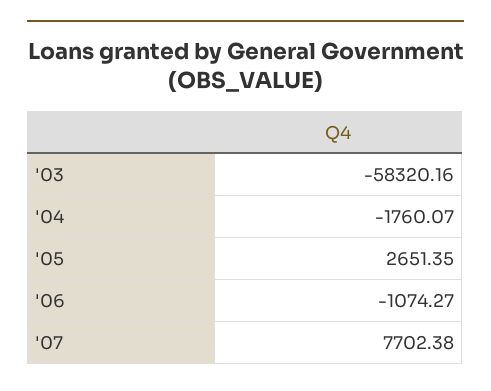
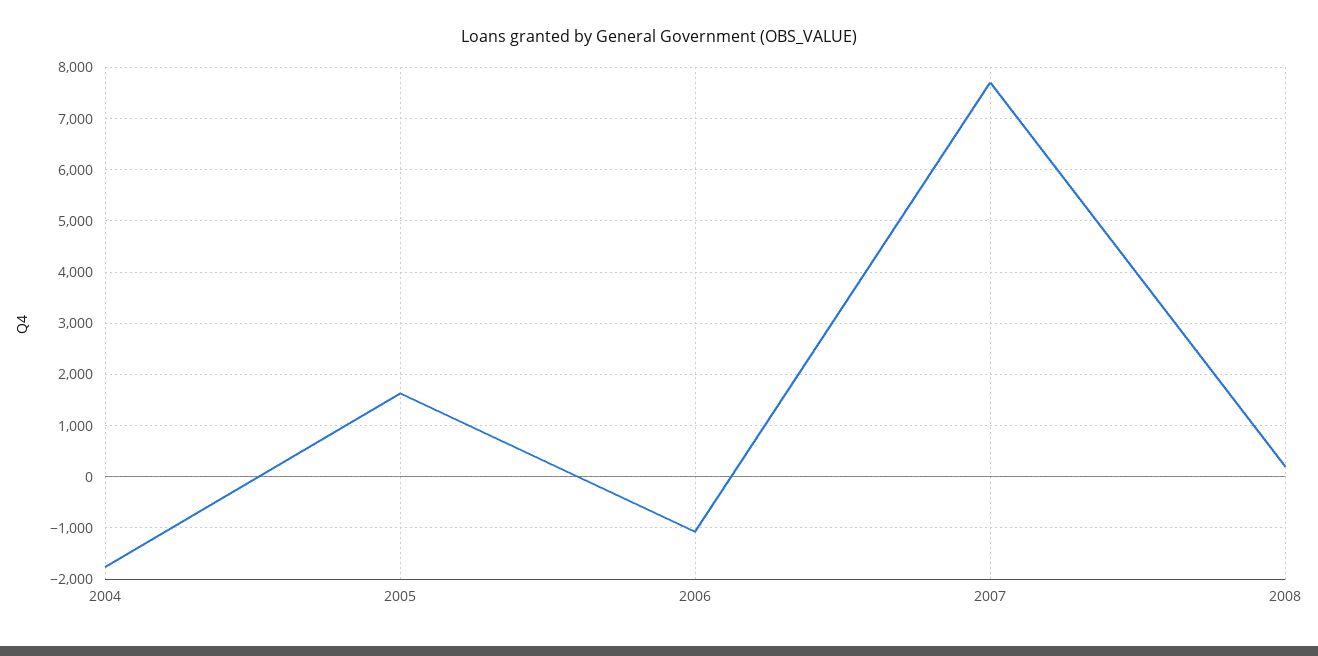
'03: -58320.16 -> none
'05: 2651.35 -> 1600
2008: none -> 200

